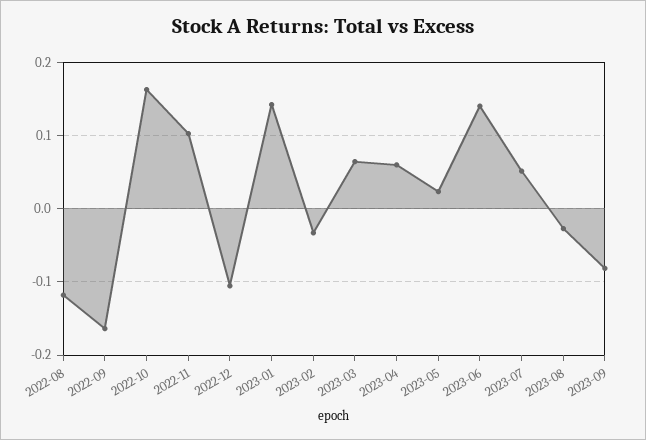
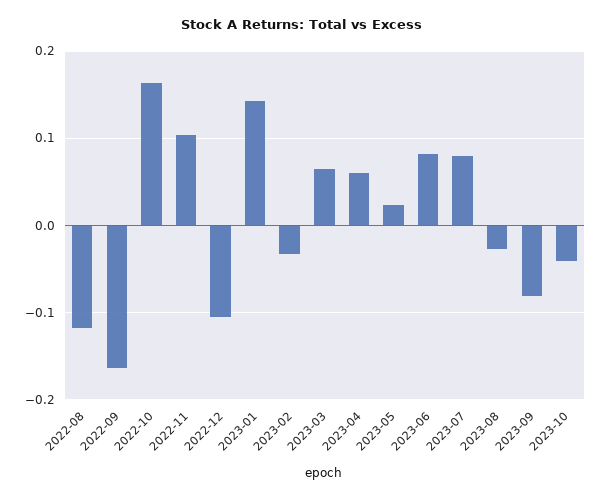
2023-06: 0.14 -> 0.08
2023-07: 0.05 -> 0.08
2023-10: none -> -0.04

